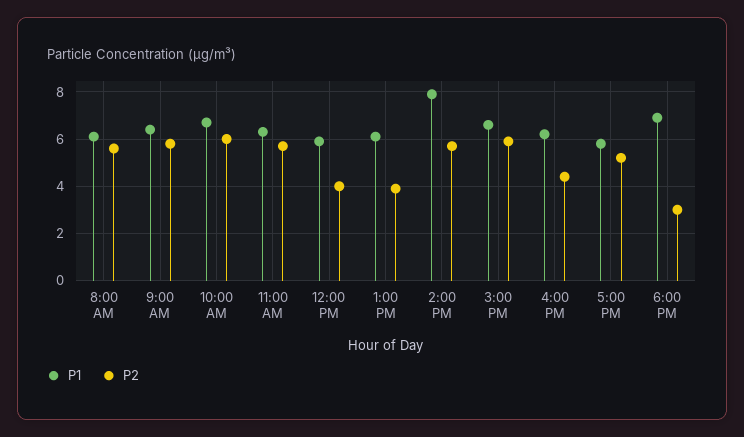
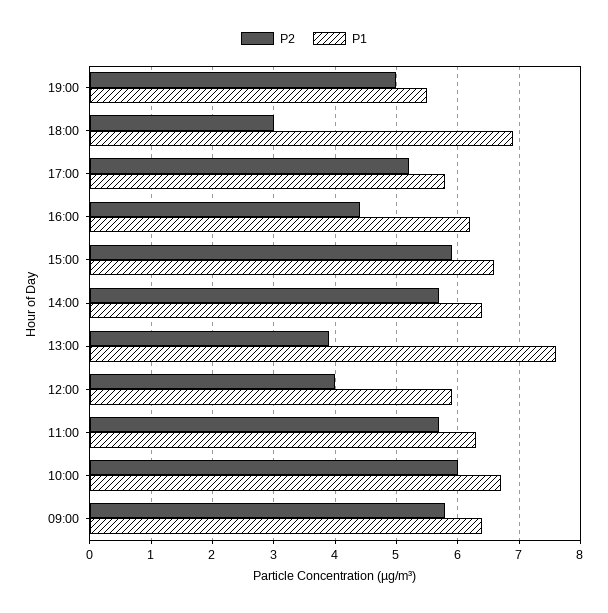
P1, 8:00 AM: 6 -> none
P2, 8:00 AM: 5.5 -> none
P1, 1:00 PM: 6 -> 7.6
P1, 2:00 PM: 8 -> 6.4
P2, 19:00: none -> 5
P1, 19:00: none -> 5.5

